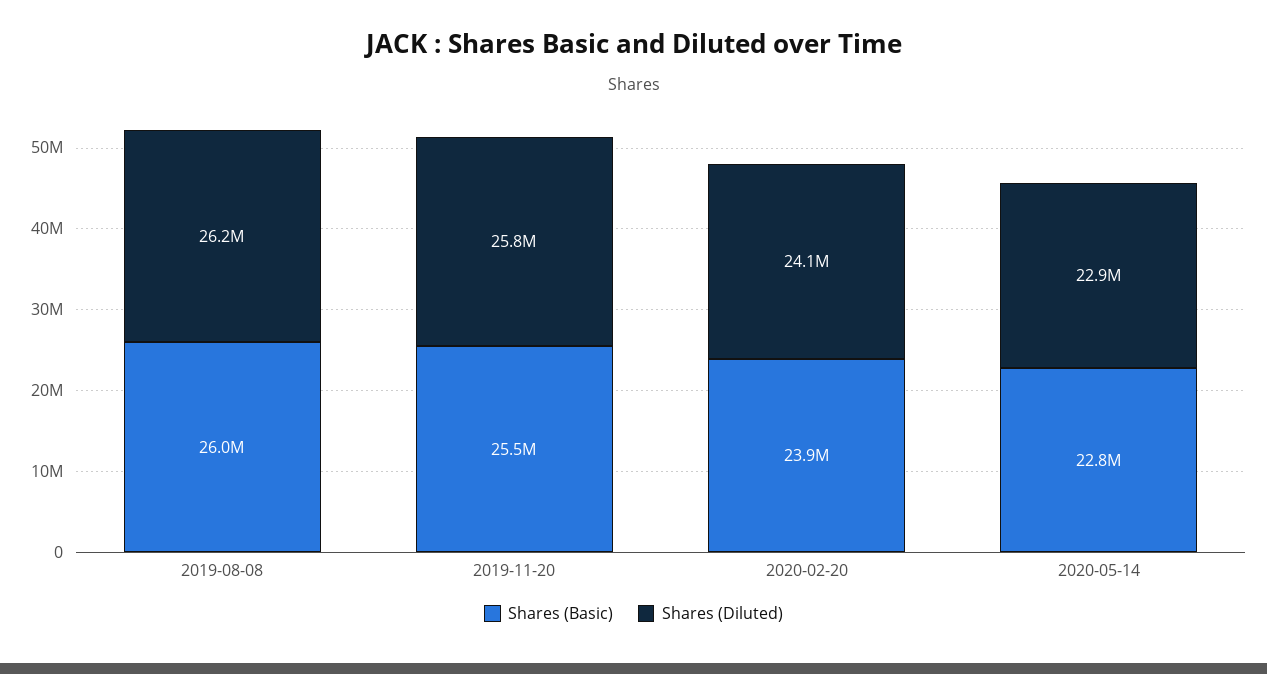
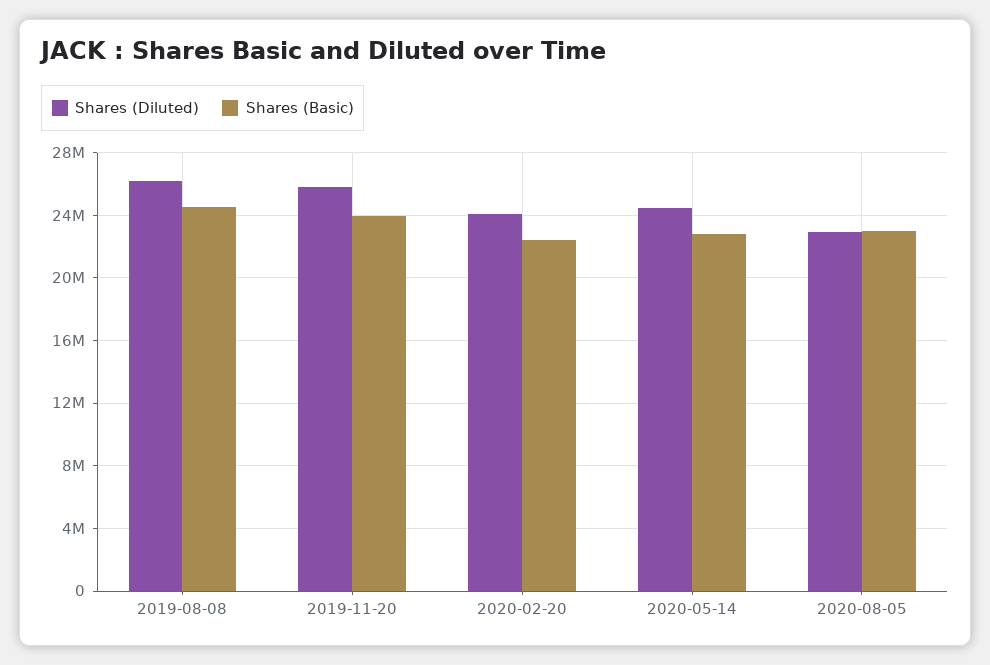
Shares (Basic), 2019-08-08: 26000000 -> 24500000
Shares (Basic), 2019-11-20: 25500000 -> 24000000
Shares (Basic), 2020-02-20: 23900000 -> 22500000
Shares (Diluted), 2020-05-14: 22900000 -> 24500000
Shares (Diluted), 2020-08-05: none -> 23000000
Shares (Basic), 2020-08-05: none -> 23000000

